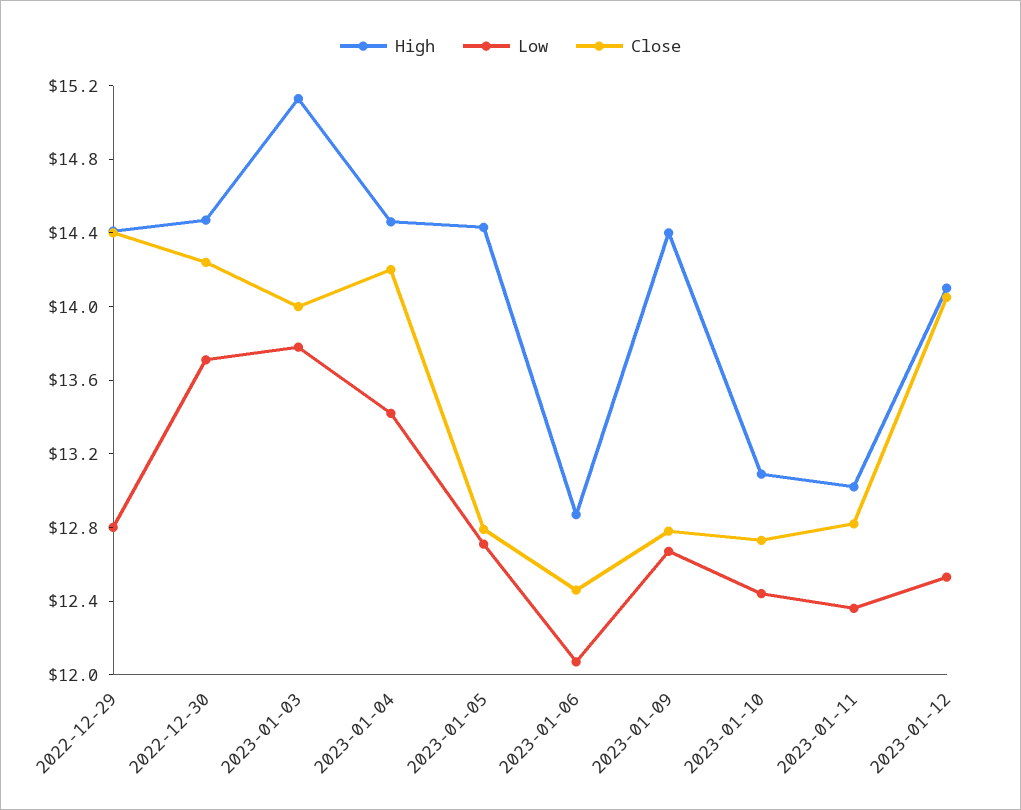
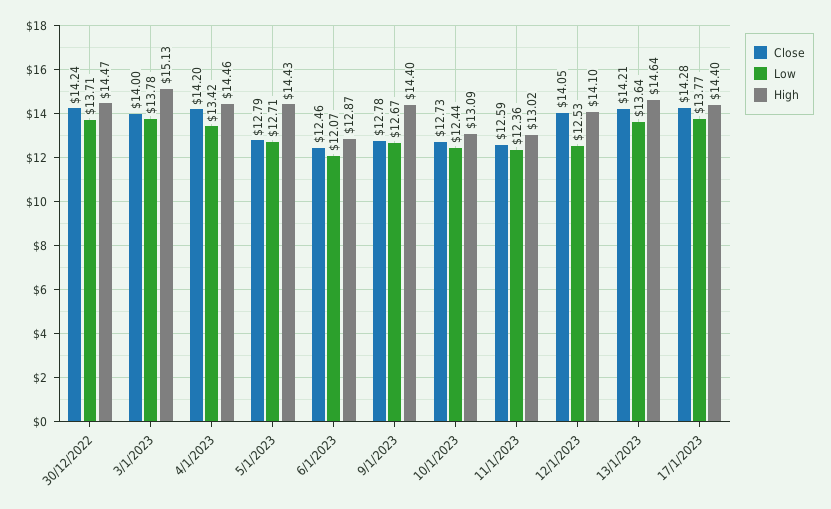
High, 2022-12-29: 14.4 -> none
Low, 2022-12-29: 12.8 -> none
Close, 2022-12-29: 14.4 -> none
Close, 2023-01-11: 12.8 -> 12.59
Close, 13/1/2023: none -> 14.21
Low, 13/1/2023: none -> 13.64
High, 13/1/2023: none -> 14.64
Close, 17/1/2023: none -> 14.28
Low, 17/1/2023: none -> 13.77
High, 17/1/2023: none -> 14.4

